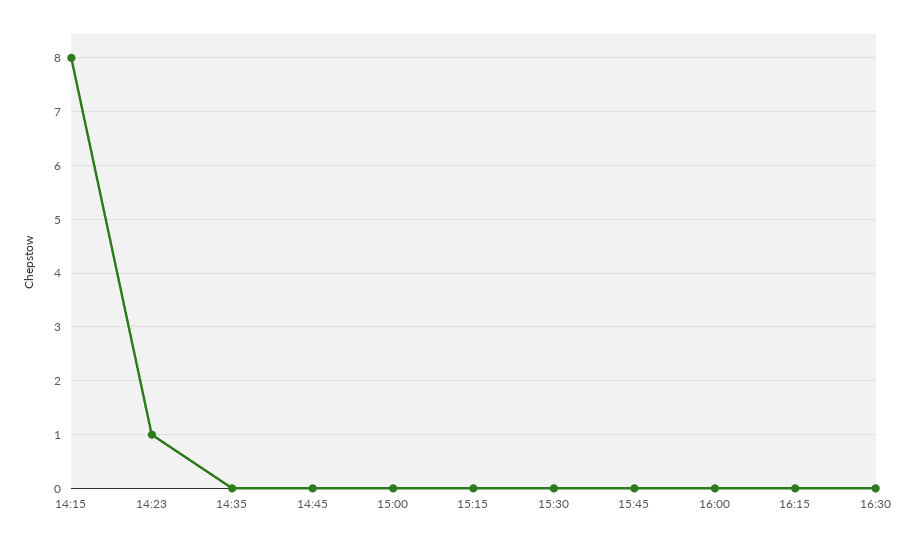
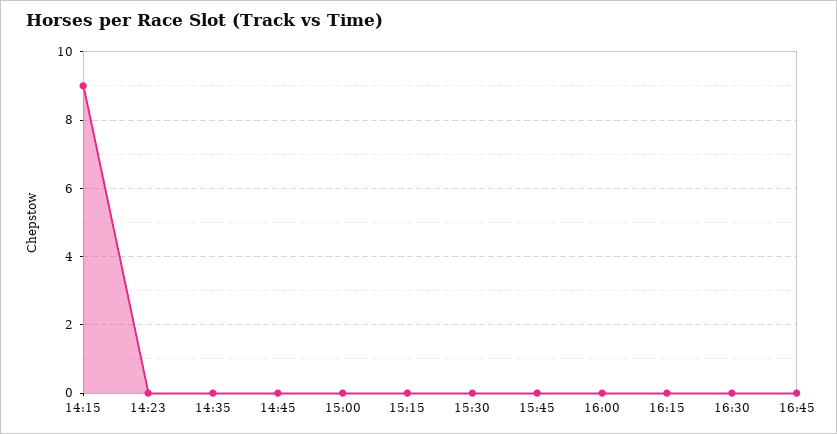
14:15: 8 -> 9
14:23: 1 -> 0
16:45: none -> 0

